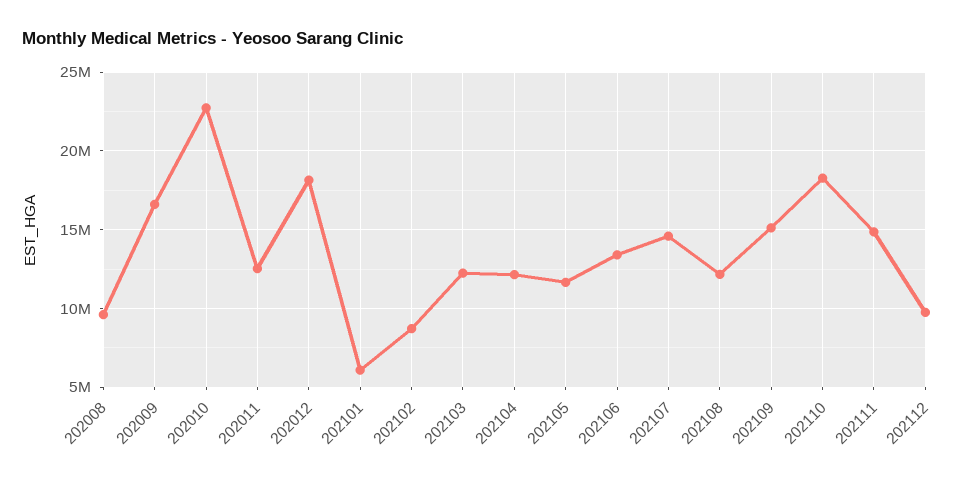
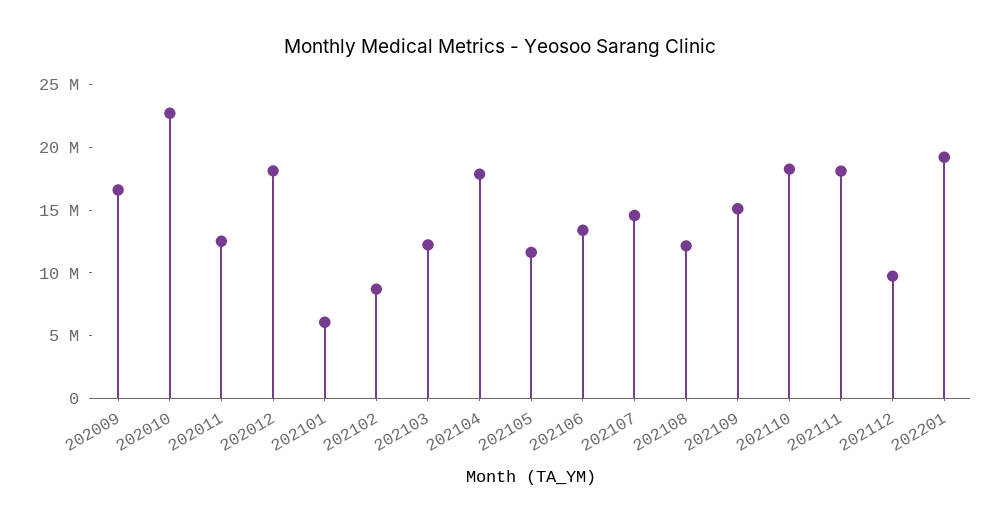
202008: 9500000 -> none
202104: 12000000 -> 18000000
202111: 15000000 -> 18000000
202201: none -> 19000000

